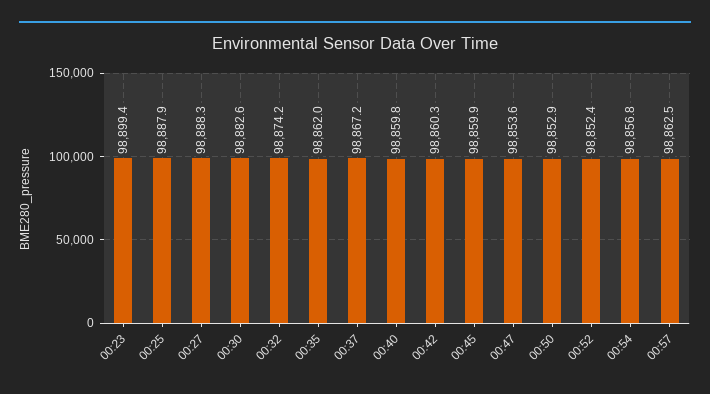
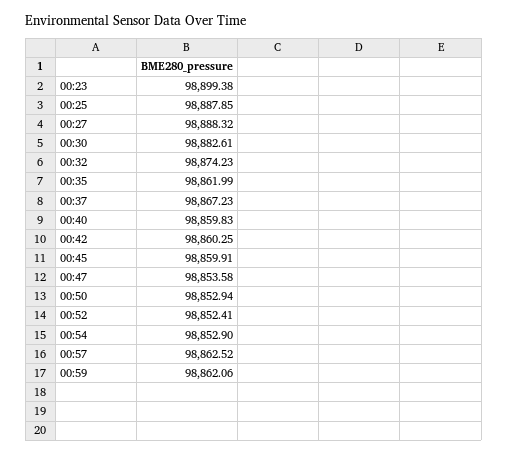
00:54: 98856.8 -> 98852.9
00:59: none -> 98862.06

